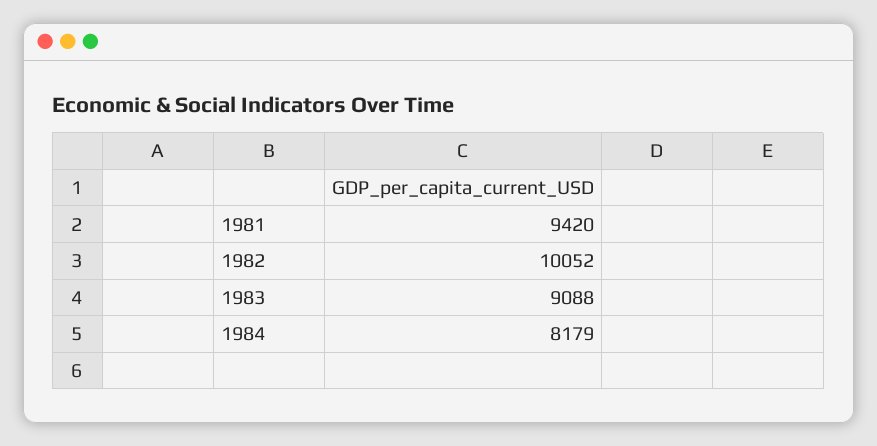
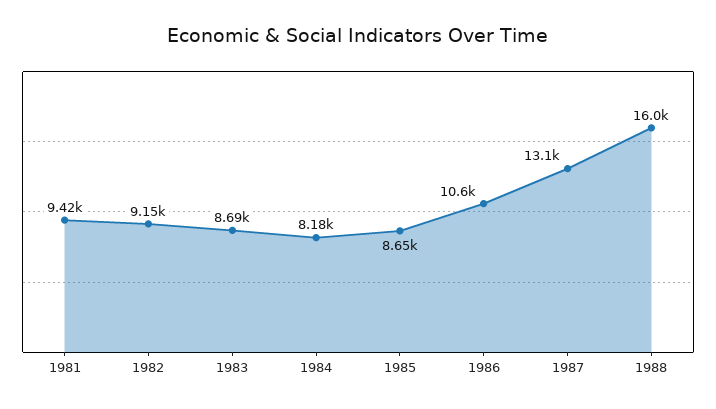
1982: 10052 -> 9150
1983: 9088 -> 8690
1985: none -> 8650
1986: none -> 10600
1987: none -> 13100
1988: none -> 16000

